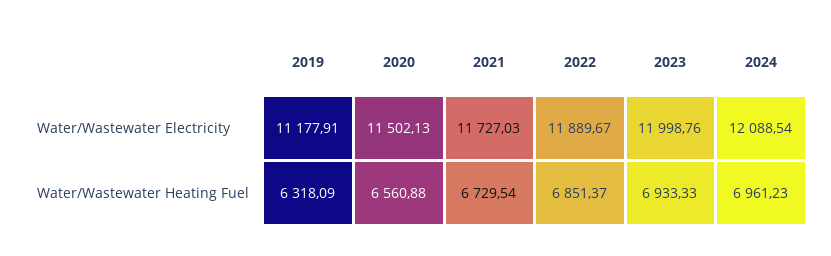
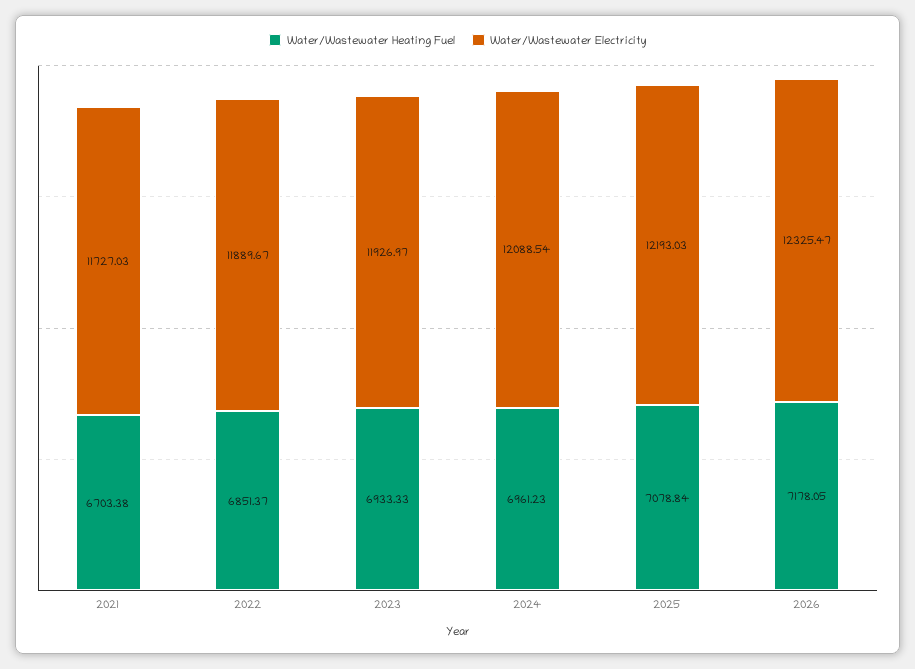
Water/Wastewater Electricity, 2019: 11177.91 -> none
Water/Wastewater Electricity, 2020: 11502.13 -> none
Water/Wastewater Electricity, 2023: 11998.76 -> 11926.97
Water/Wastewater Heating Fuel, 2019: 6318.09 -> none
Water/Wastewater Heating Fuel, 2020: 6560.88 -> none
Water/Wastewater Heating Fuel, 2021: 6729.54 -> 6703.38
Water/Wastewater Heating Fuel, 2025: none -> 7078.84
Water/Wastewater Electricity, 2025: none -> 12193.03
Water/Wastewater Heating Fuel, 2026: none -> 7178.05
Water/Wastewater Electricity, 2026: none -> 12325.47

